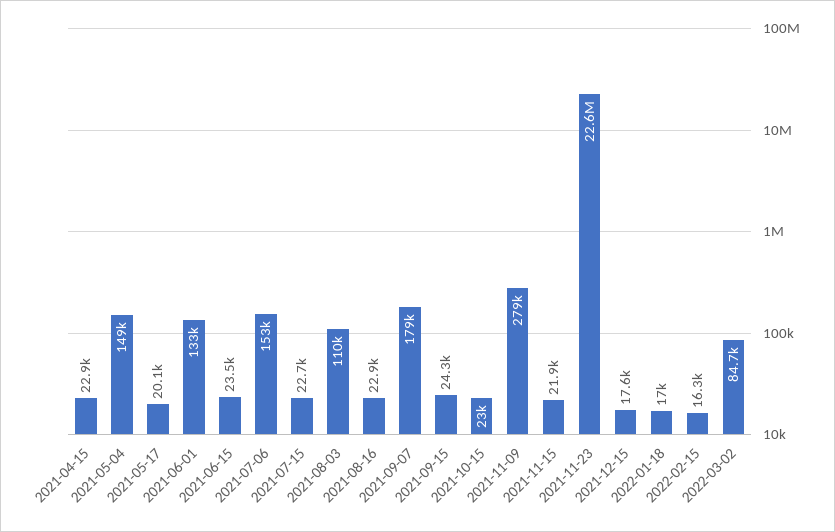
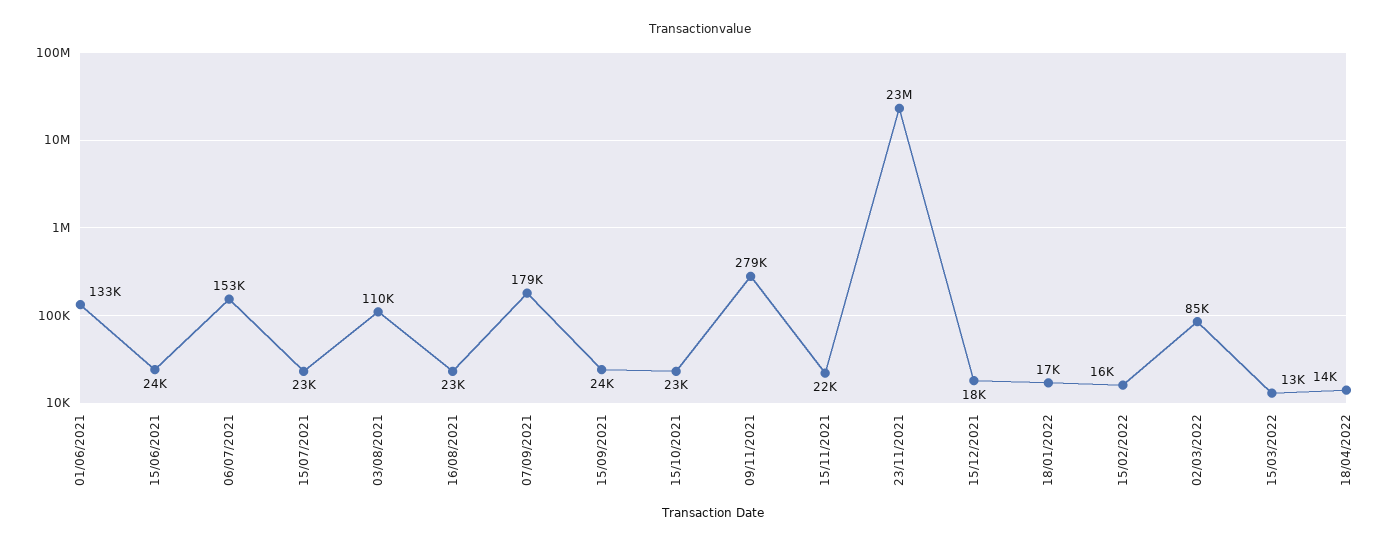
2021-04-15: 22900 -> none
2021-05-04: 149000 -> none
2021-05-17: 20100 -> none
15/03/2022: none -> 13000
18/04/2022: none -> 14000

